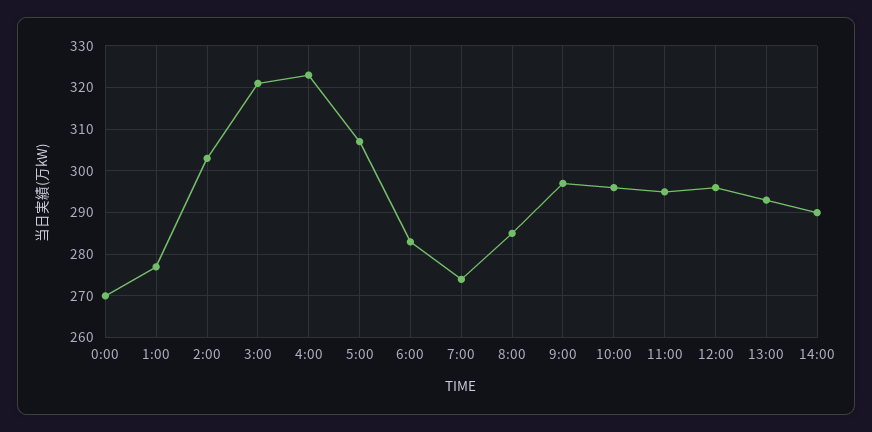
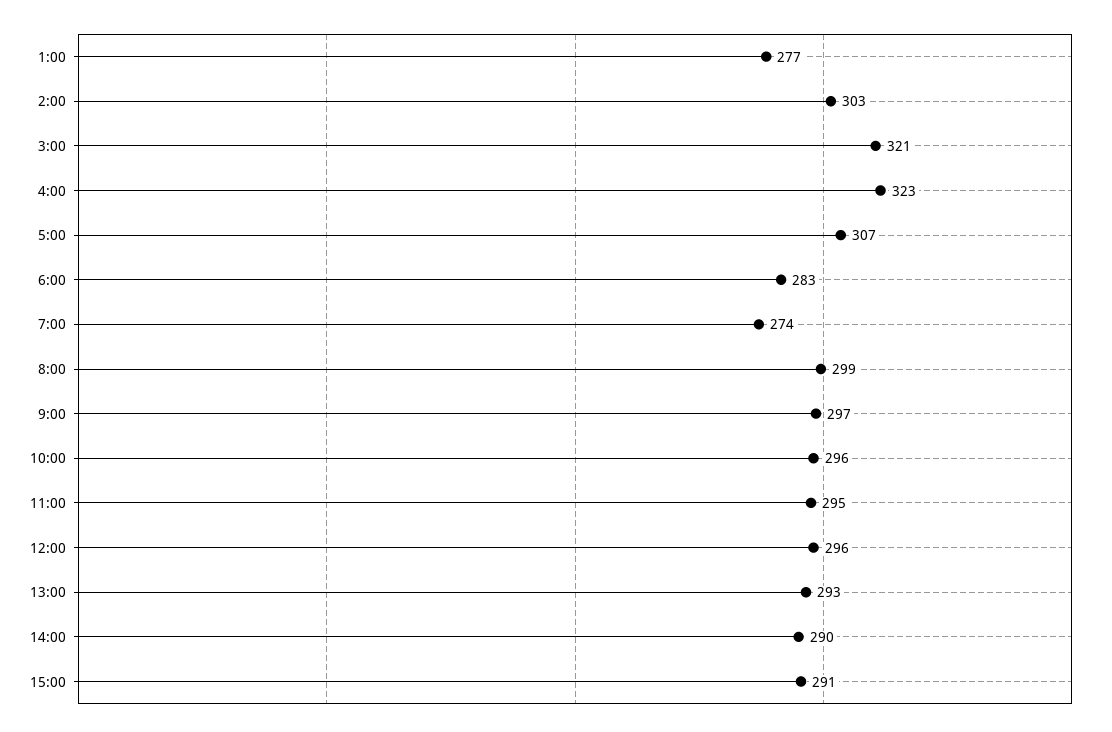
0:00: 270 -> none
8:00: 285 -> 299
15:00: none -> 291

